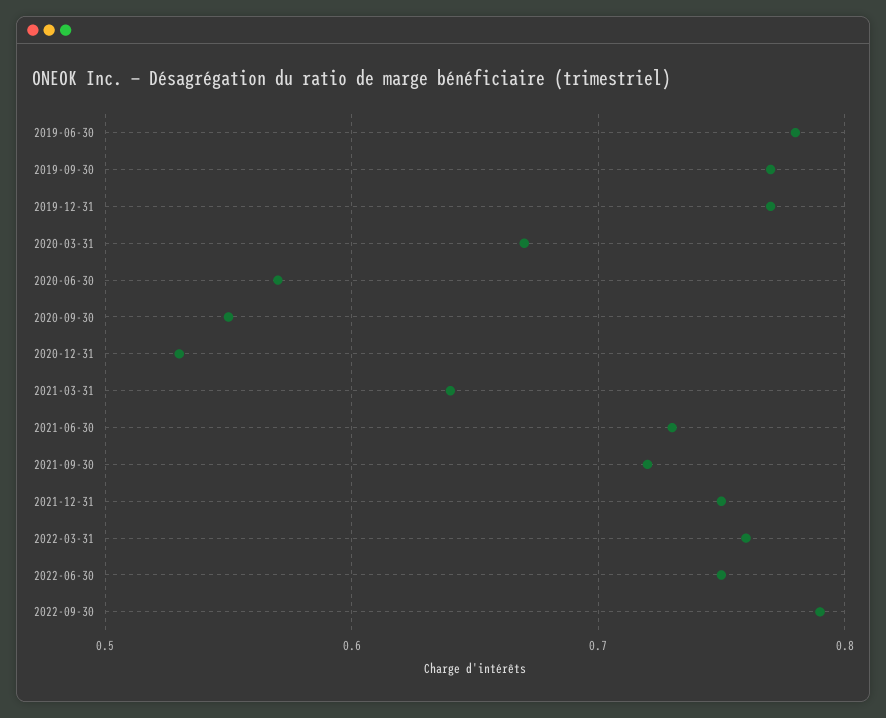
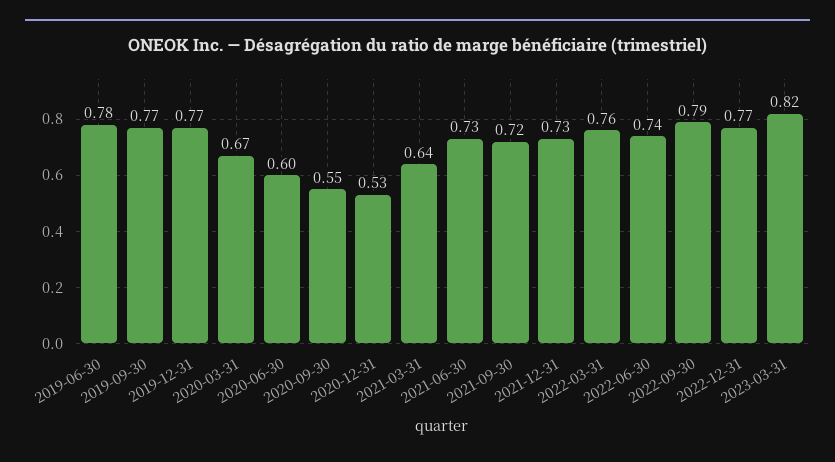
2020-06-30: 0.57 -> 0.6
2021-12-31: 0.75 -> 0.73
2022-06-30: 0.75 -> 0.74
2022-12-31: none -> 0.77
2023-03-31: none -> 0.82

